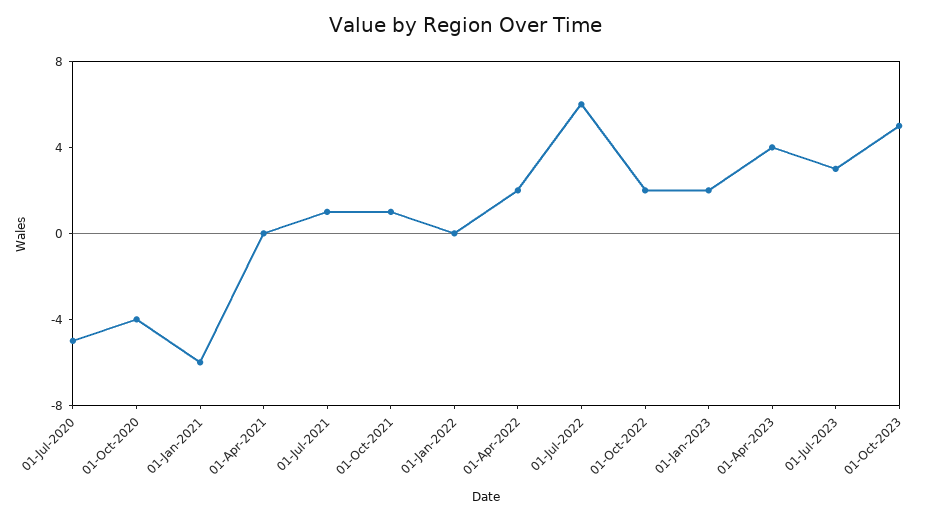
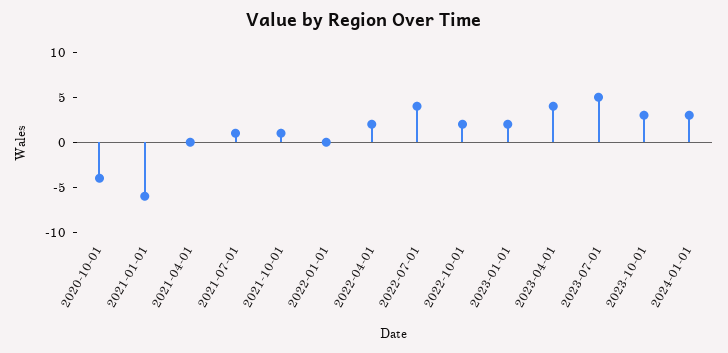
01-Jul-2020: -5 -> none
01-Jul-2022: 6 -> 4
01-Jul-2023: 3 -> 5
01-Oct-2023: 5 -> 3
2024-01-01: none -> 3

